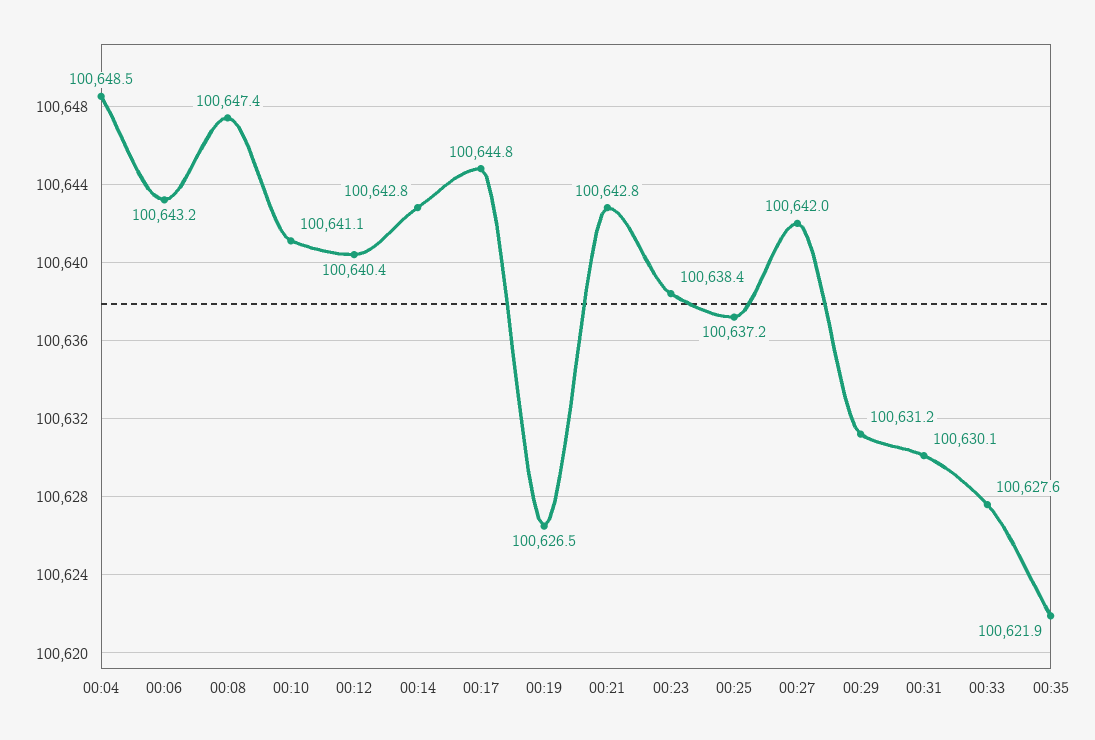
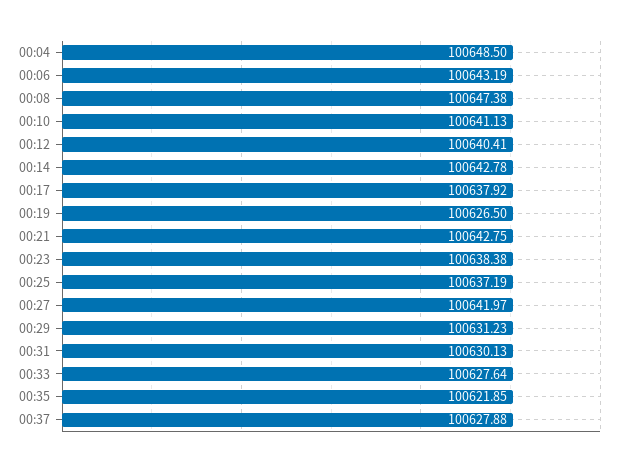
00:17: 100644.8 -> 100637.92
00:37: none -> 100627.88

